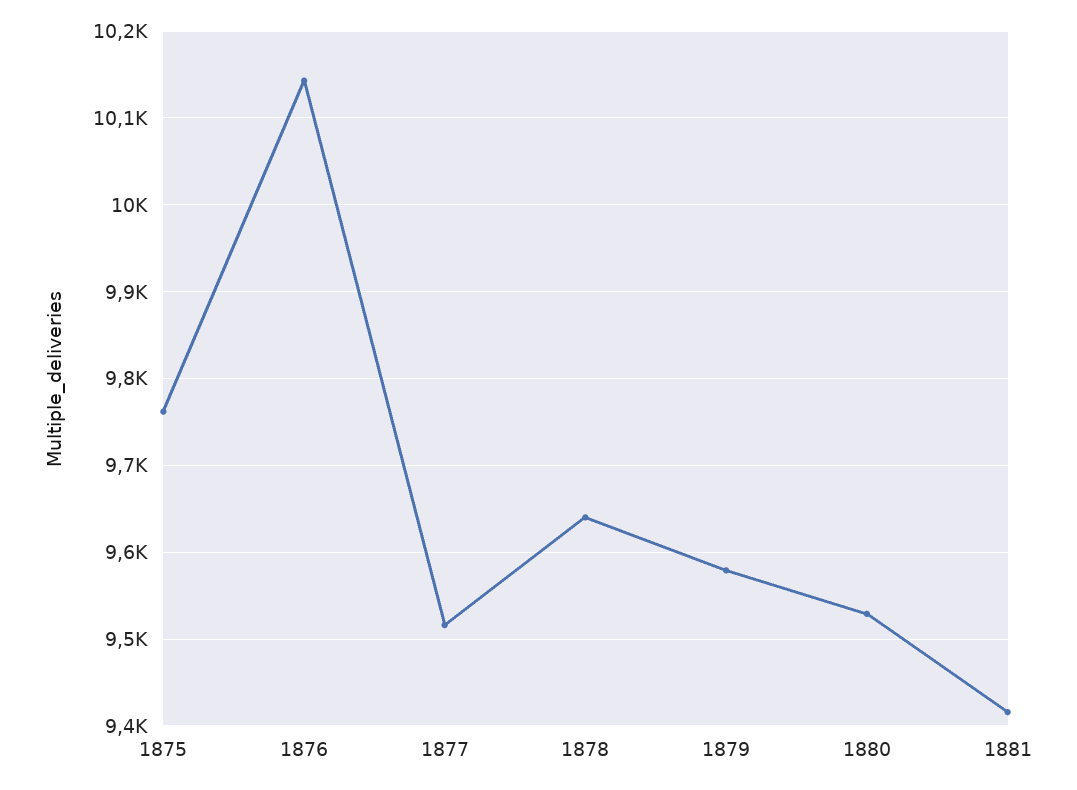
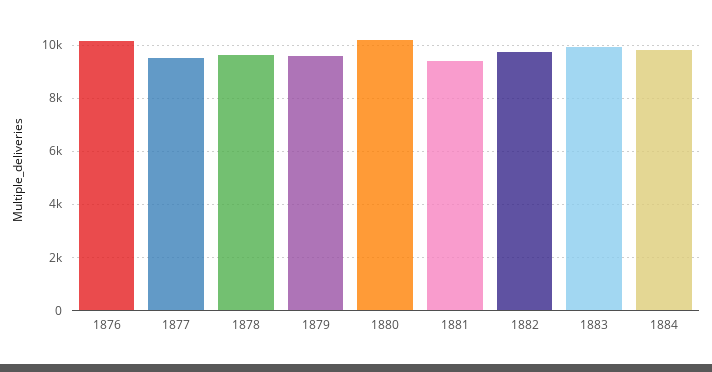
1875: 9760 -> none
1880: 9530 -> 10250
1882: none -> 9750
1883: none -> 10000
1884: none -> 9750

